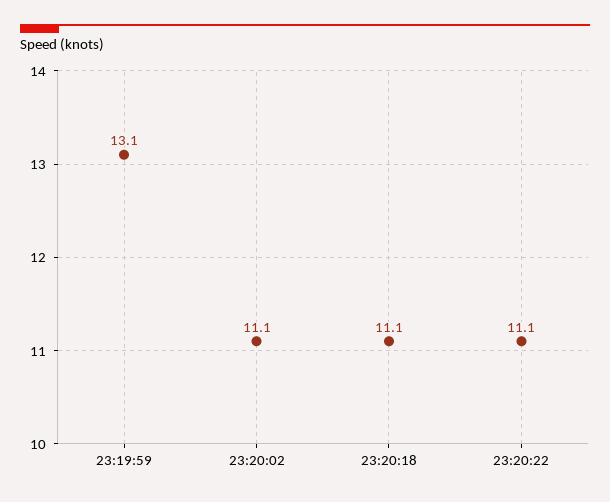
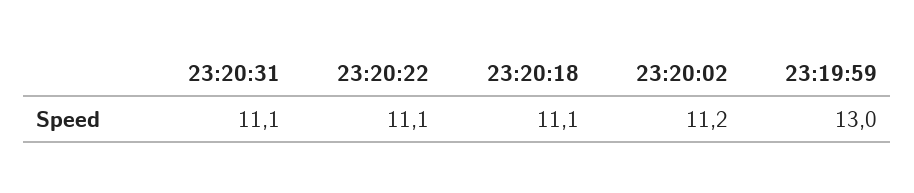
23:19:59: 13.1 -> 13
23:20:02: 11.1 -> 11.2
23:20:31: none -> 11.1

